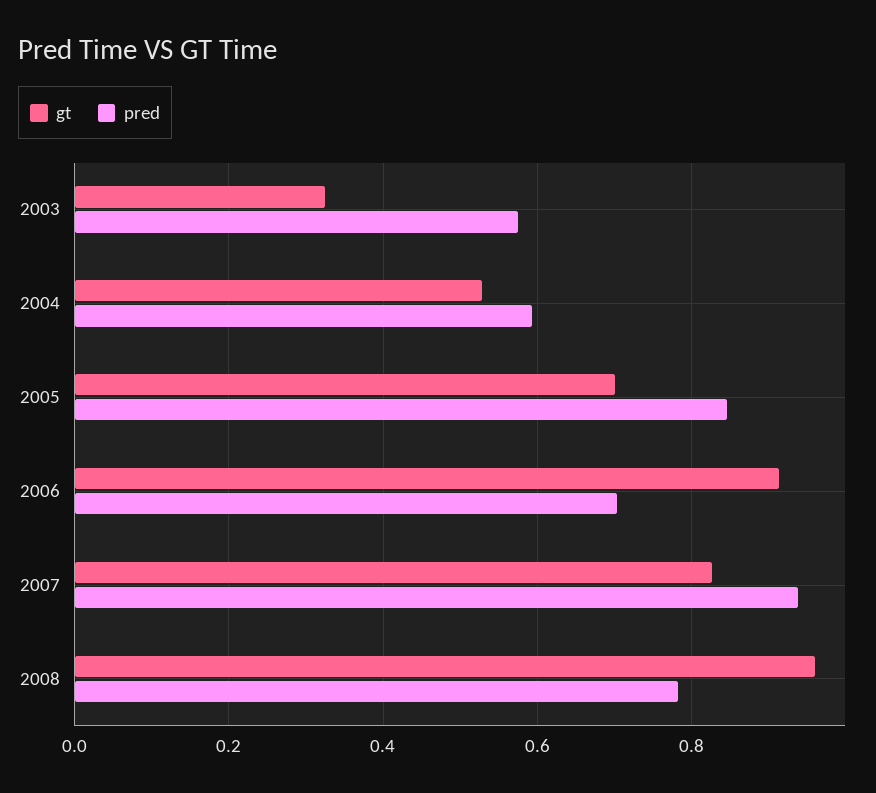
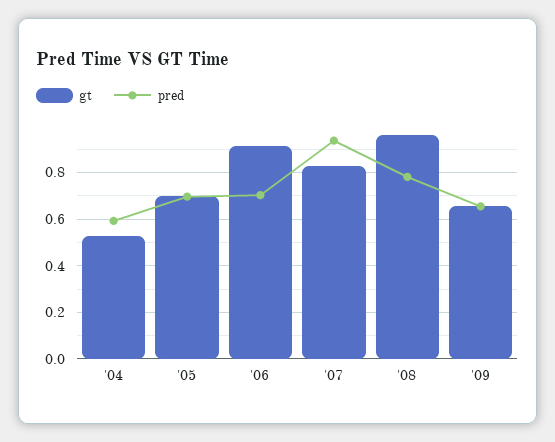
gt, 2003: 0.32 -> none
pred, 2003: 0.58 -> none
pred, 2005: 0.84 -> 0.7
gt, '09: none -> 0.65
pred, '09: none -> 0.65

